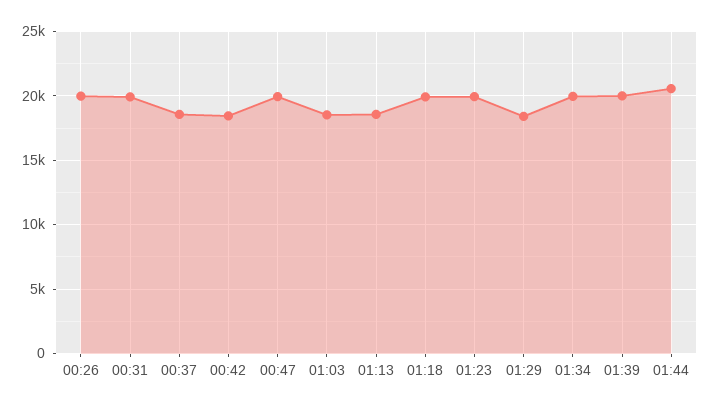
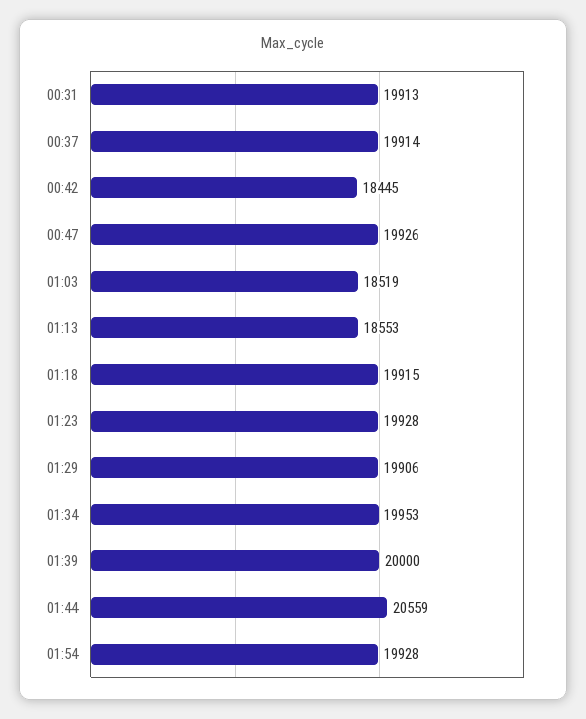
00:26: 20000 -> none
00:37: 18500 -> 19914
01:29: 18500 -> 19906
01:54: none -> 19928

